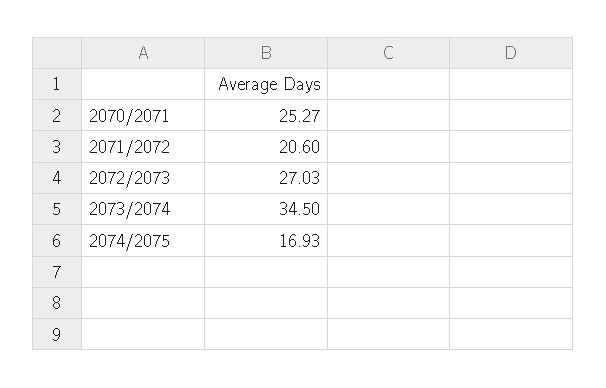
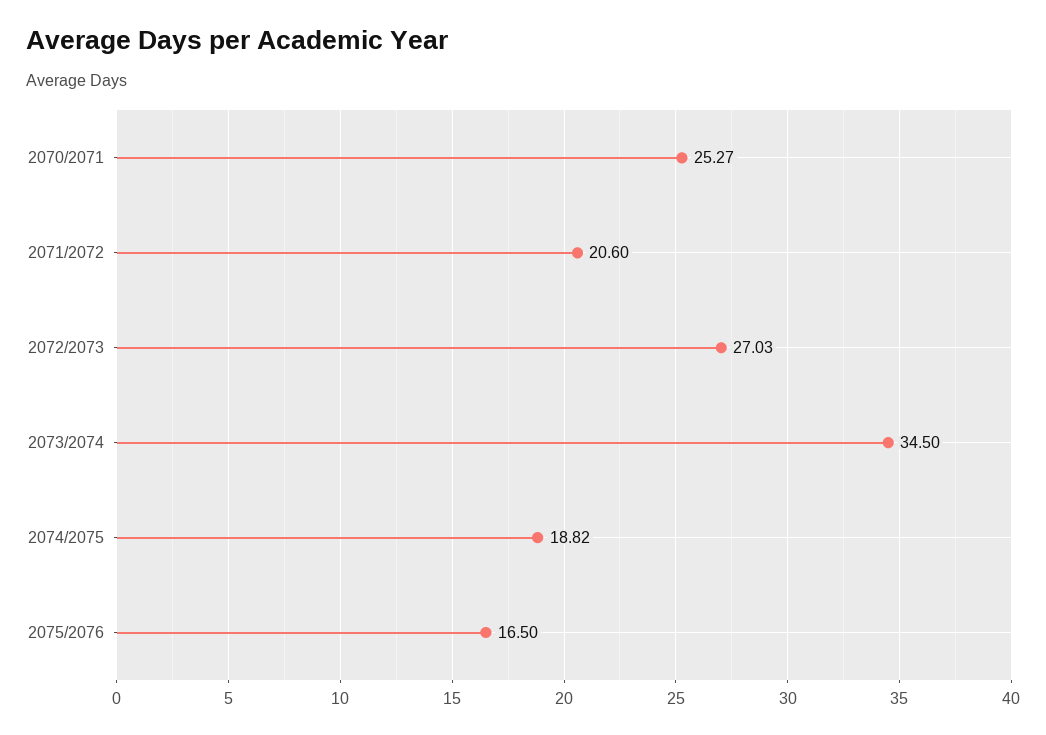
2074/2075: 16.93 -> 18.82
2075/2076: none -> 16.5

